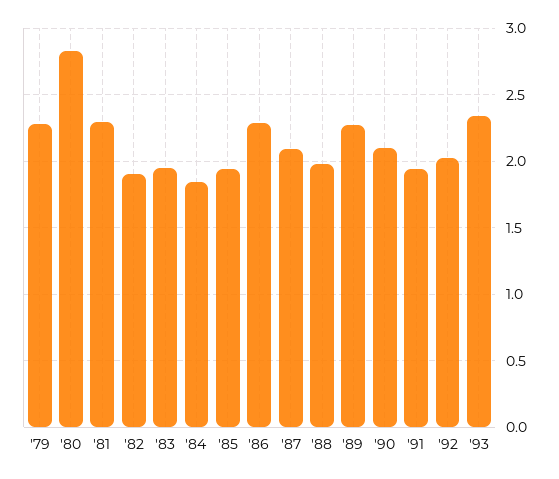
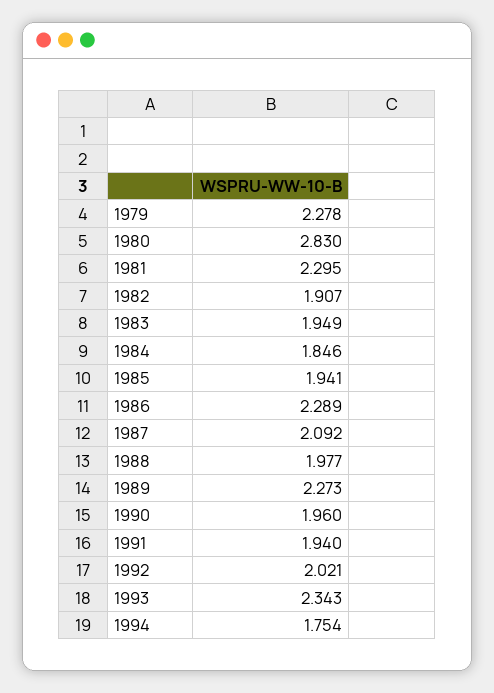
'90: 2.1 -> 1.96
1994: none -> 1.754

